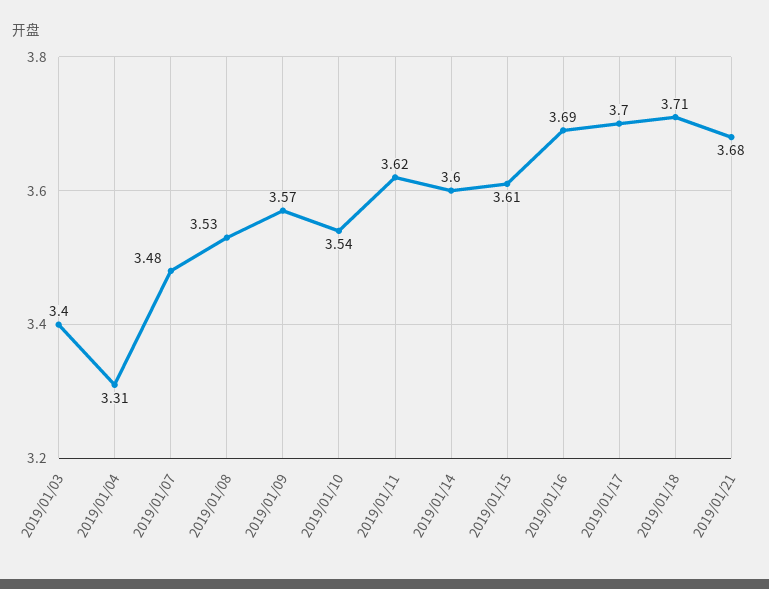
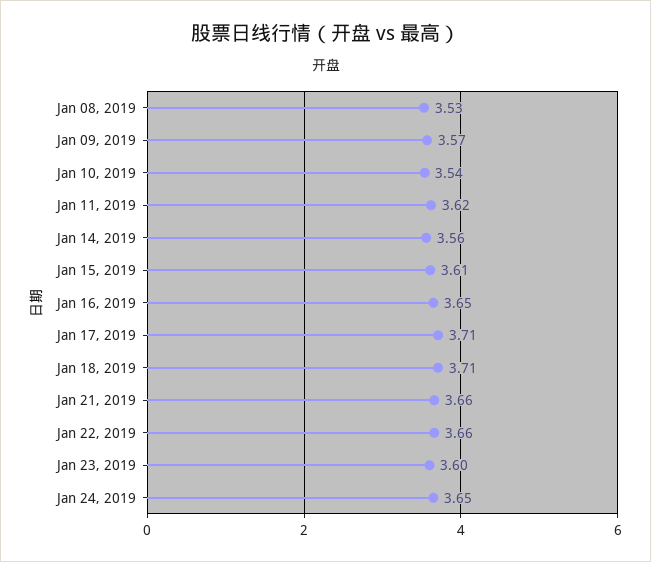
2019/01/03: 3.4 -> none
2019/01/04: 3.31 -> none
2019/01/07: 3.48 -> none
2019/01/14: 3.6 -> 3.56
2019/01/16: 3.69 -> 3.65
2019/01/17: 3.7 -> 3.71
2019/01/21: 3.68 -> 3.66
Jan 22, 2019: none -> 3.66
Jan 23, 2019: none -> 3.6
Jan 24, 2019: none -> 3.65

